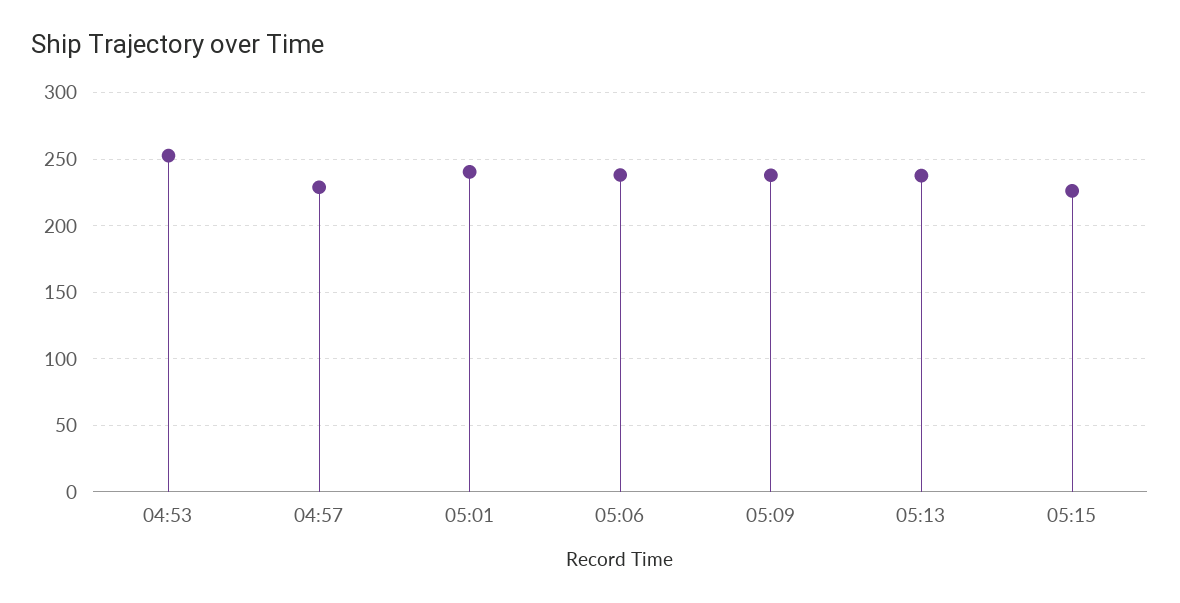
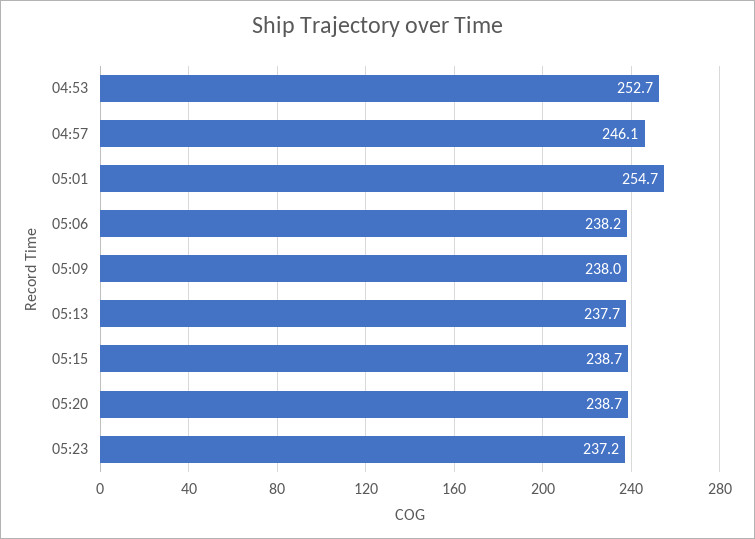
04:57: 230 -> 246.1
05:01: 240 -> 254.7
05:15: 225 -> 238.7
05:20: none -> 238.7
05:23: none -> 237.2

